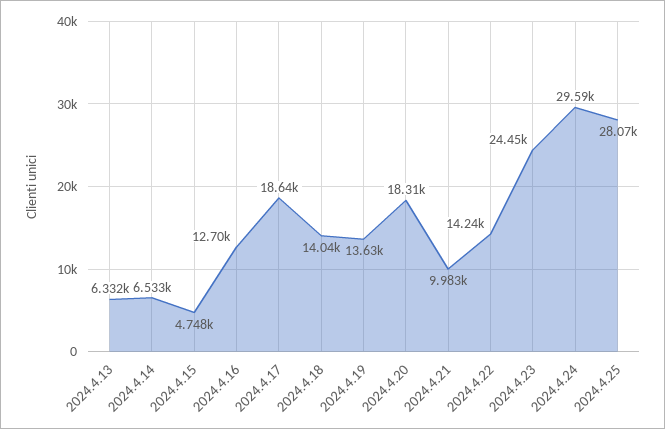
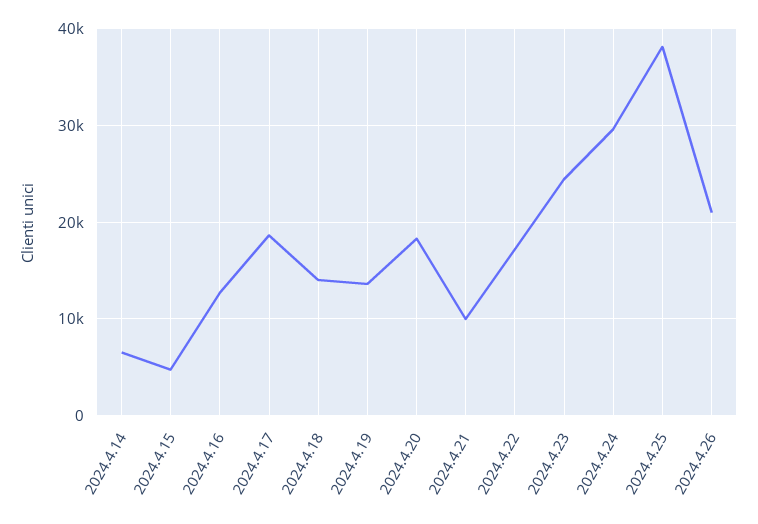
2024.4.13: 6332 -> none
2024.4.22: 14240 -> 17000
2024.4.25: 28070 -> 38000
2024.4.26: none -> 21000

